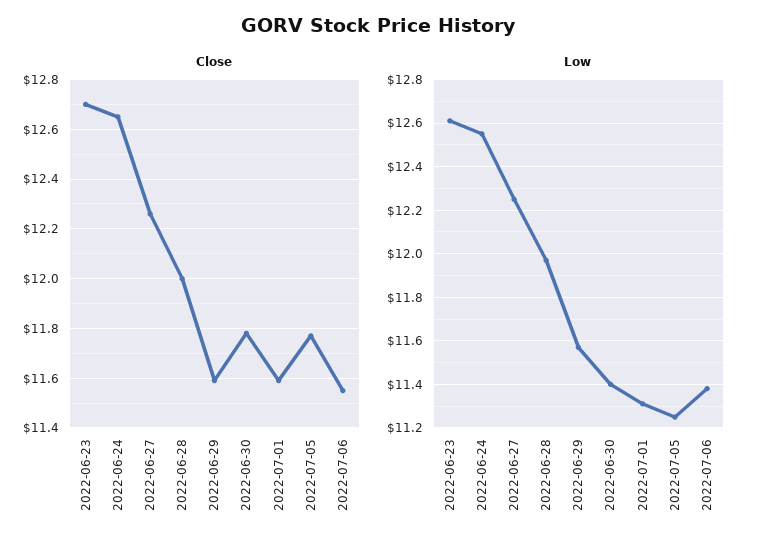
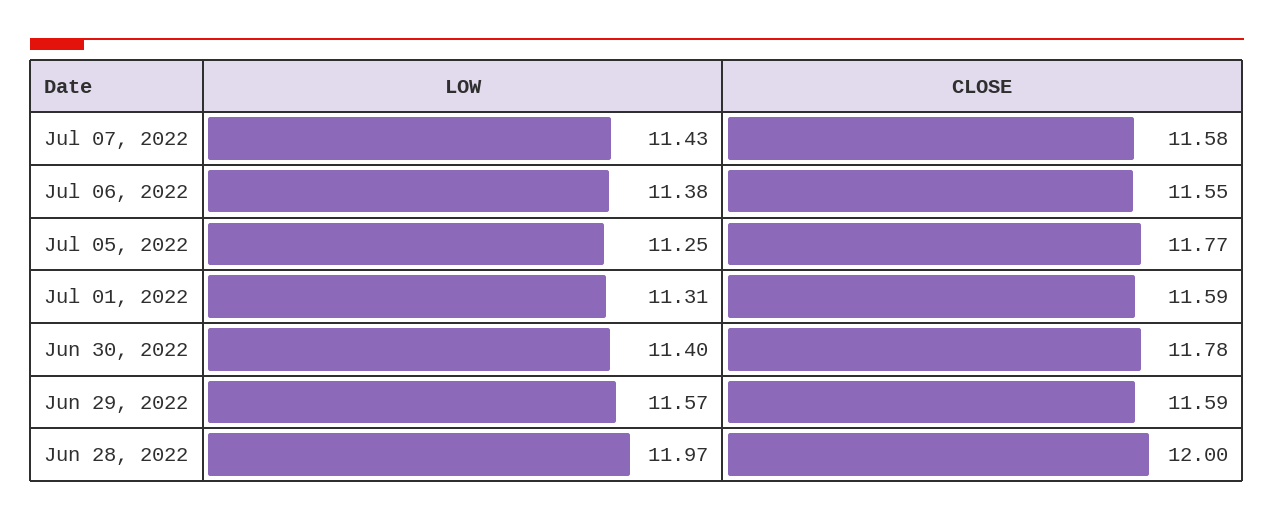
Close, 2022-06-23: 12.7 -> none
Close, 2022-06-24: 12.65 -> none
Close, 2022-06-27: 12.25 -> none
Low, 2022-06-23: 12.6 -> none
Low, 2022-06-24: 12.55 -> none
Low, 2022-06-27: 12.25 -> none
Low, Jul 07, 2022: none -> 11.43
Close, Jul 07, 2022: none -> 11.58

